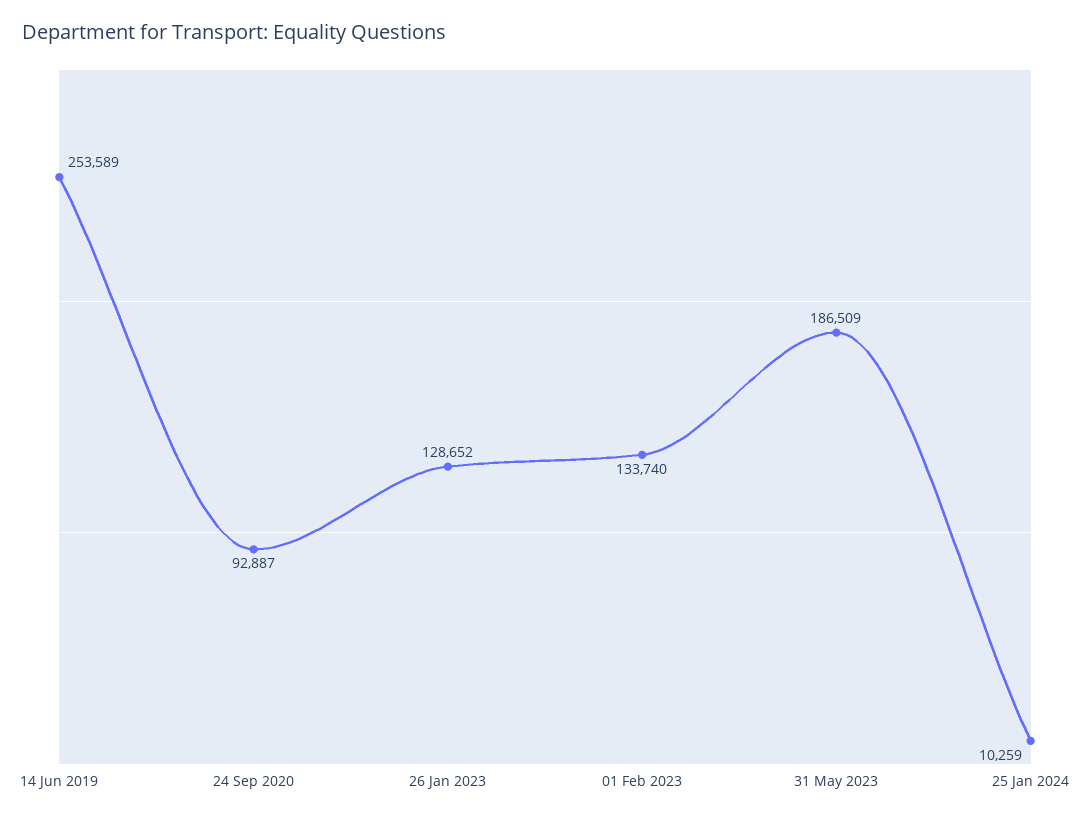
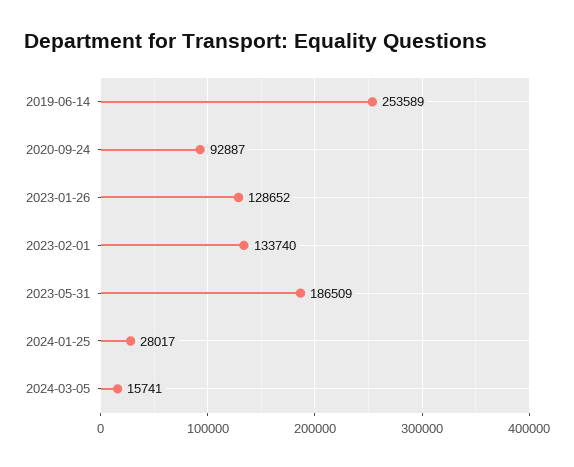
25 Jan 2024: 10259 -> 28017
2024-03-05: none -> 15741

